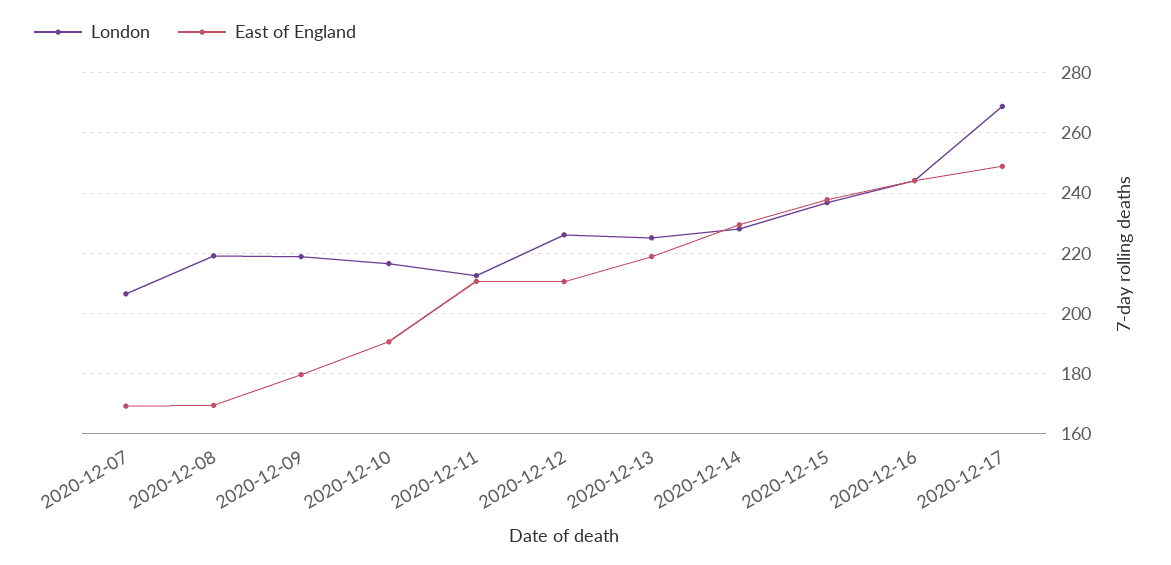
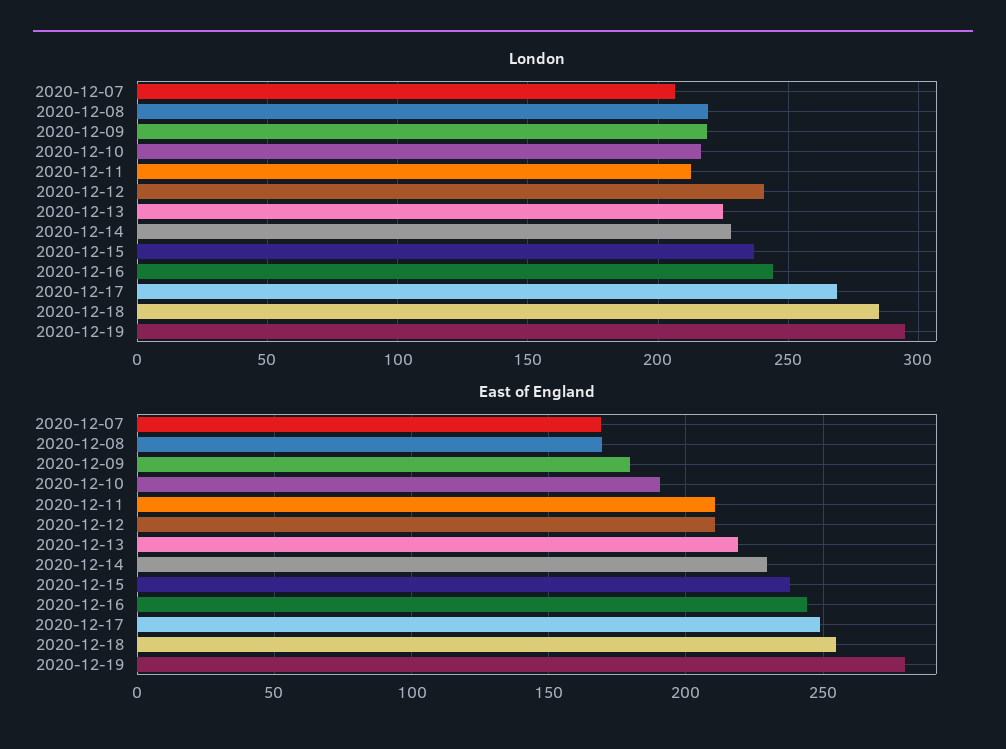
London, 2020-12-12: 226 -> 240
London, 2020-12-18: none -> 285
London, 2020-12-19: none -> 295
East of England, 2020-12-18: none -> 255
East of England, 2020-12-19: none -> 280

